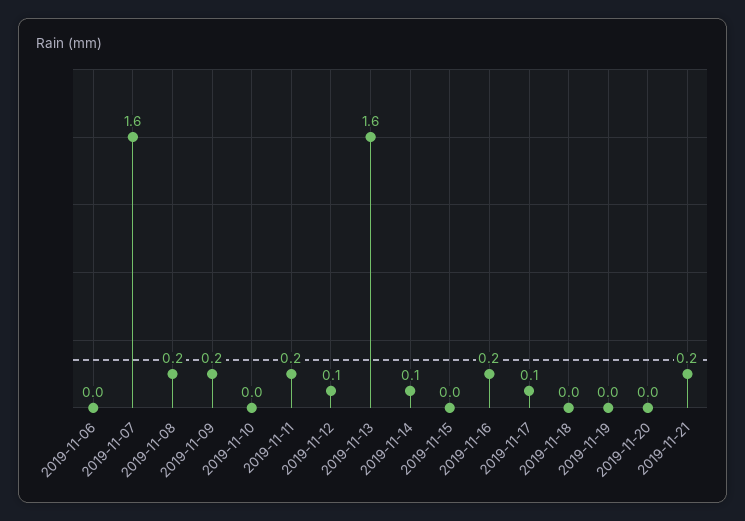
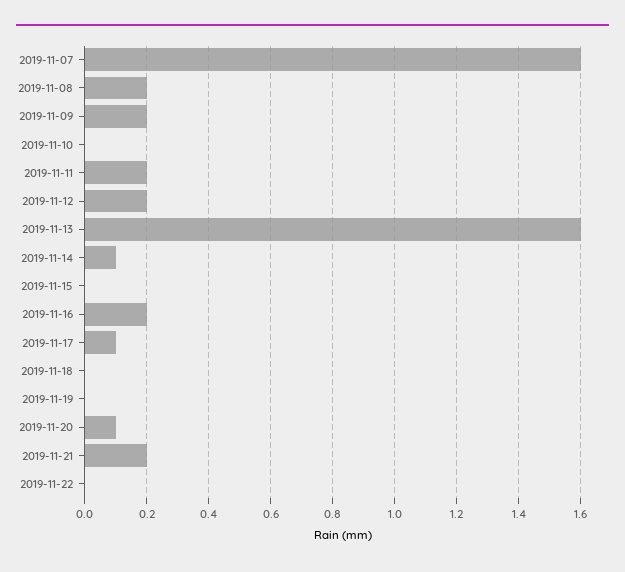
2019-11-06: 0 -> none
2019-11-12: 0.1 -> 0.2
2019-11-20: 0 -> 0.1
2019-11-22: none -> 0

